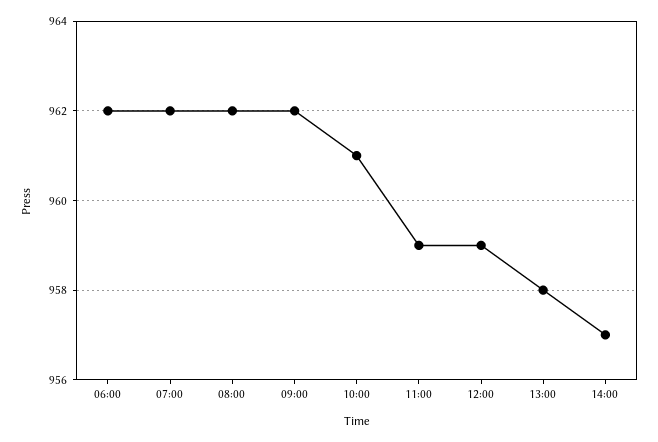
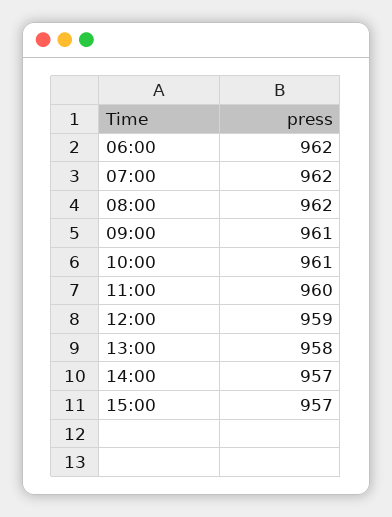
09:00: 962 -> 961
11:00: 959 -> 960
15:00: none -> 957

